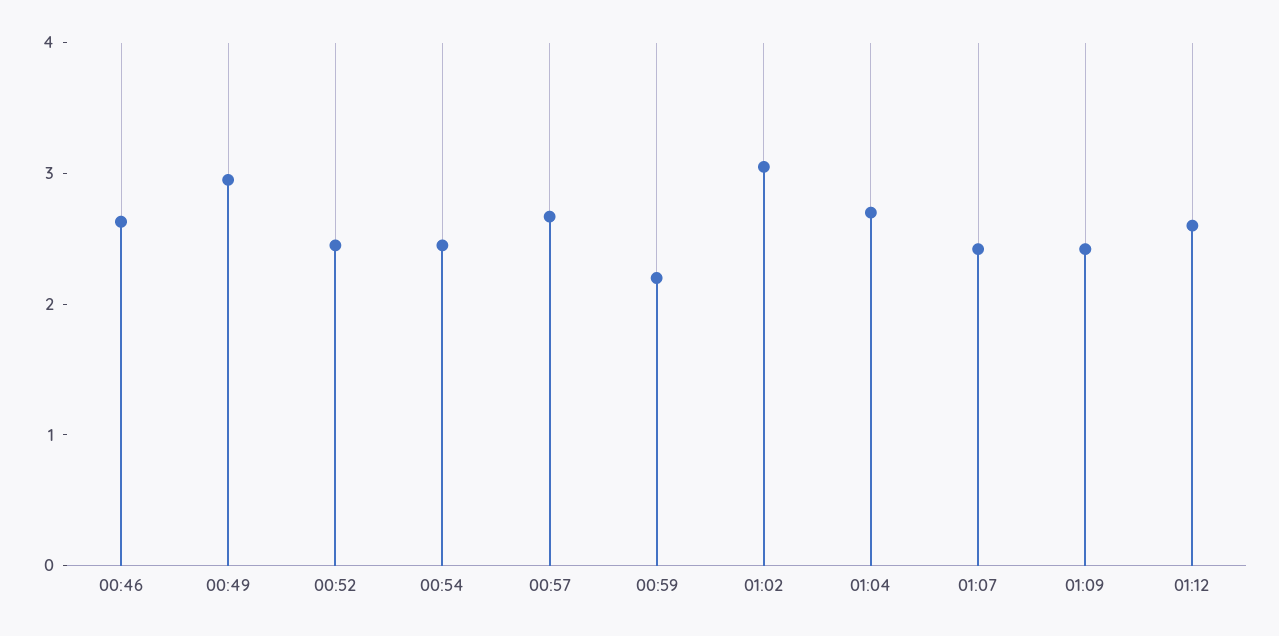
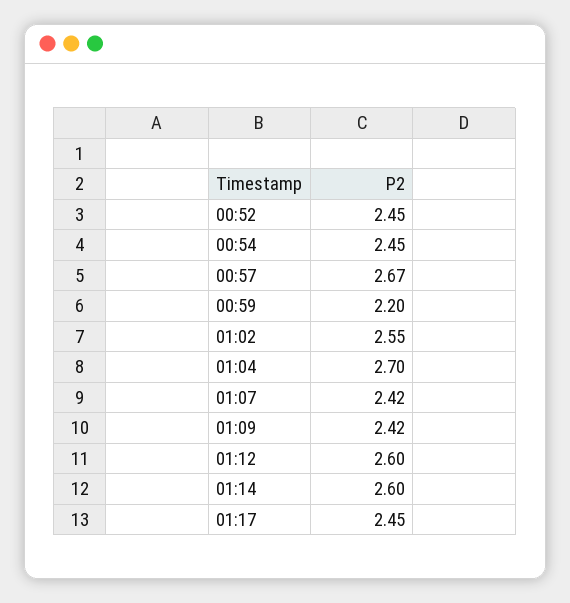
00:46: 2.6 -> none
00:49: 3 -> none
01:02: 3 -> 2.55
01:14: none -> 2.6
01:17: none -> 2.45

